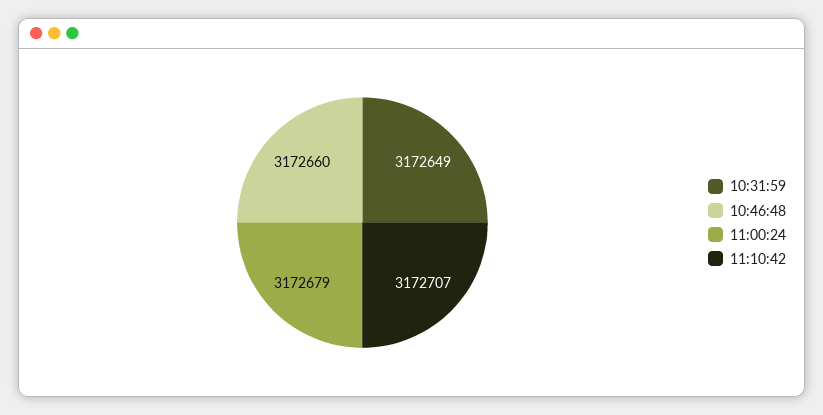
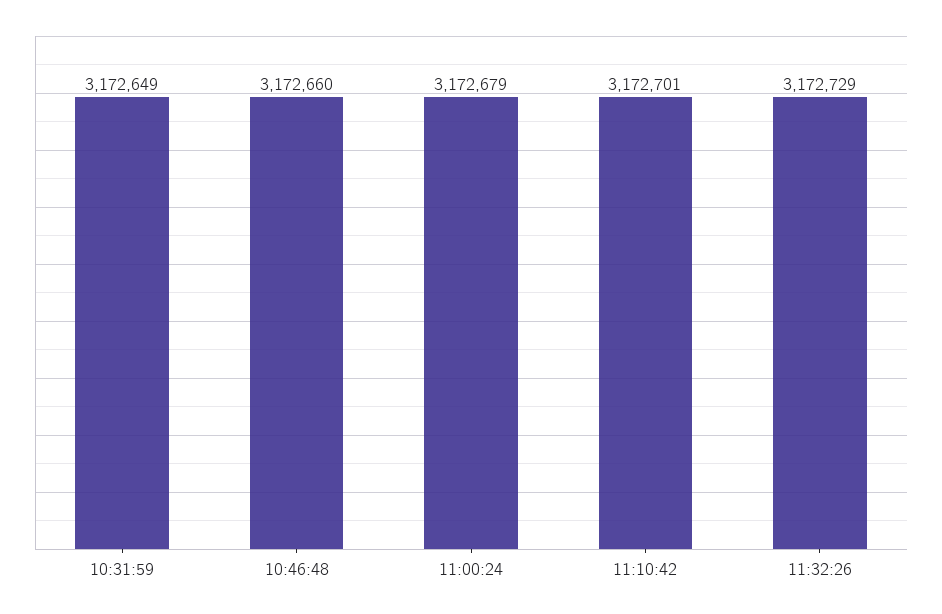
11:10:42: 3172707 -> 3172701
11:32:26: none -> 3172729

